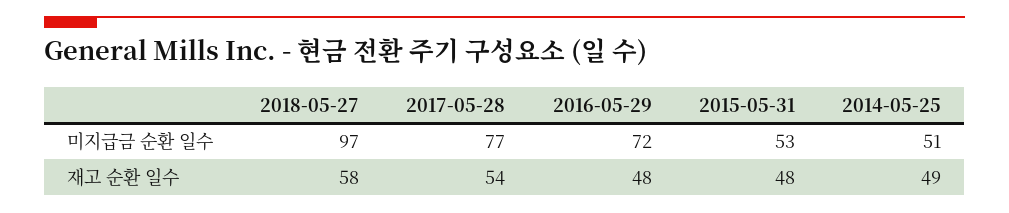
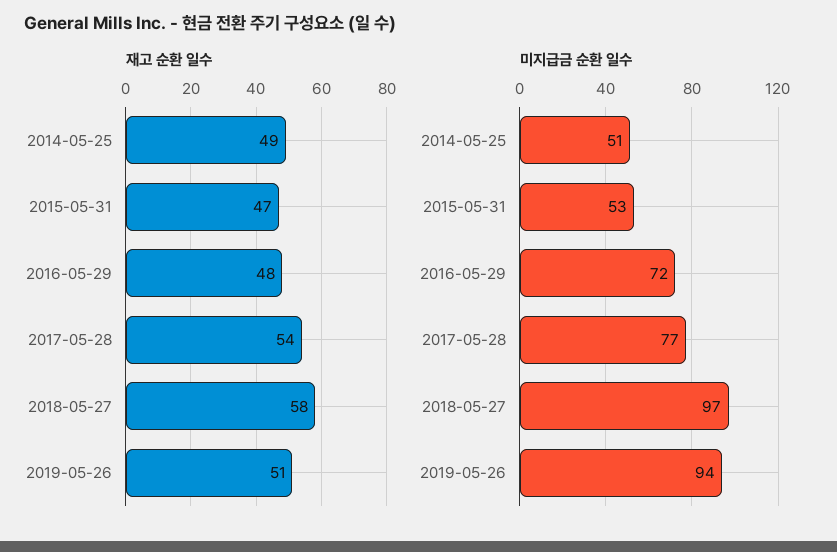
재고 순환 일수, 2015-05-31: 48 -> 47
재고 순환 일수, 2019-05-26: none -> 51
미지급금 순환 일수, 2019-05-26: none -> 94

